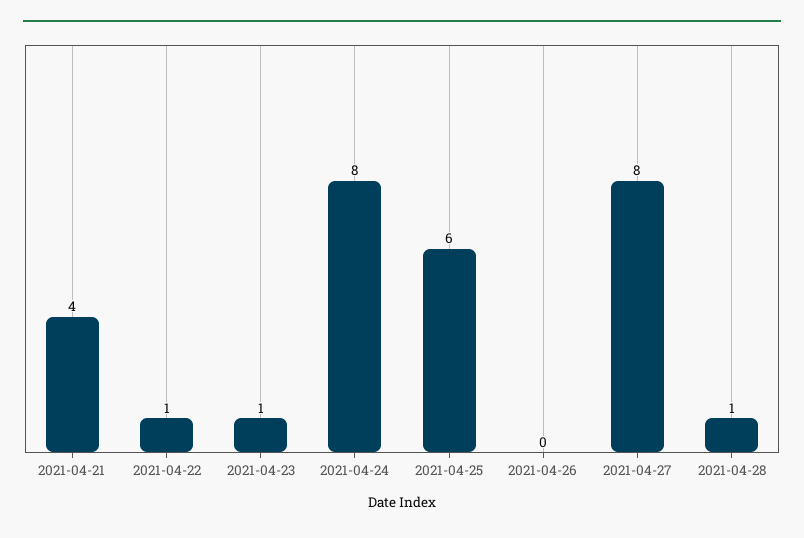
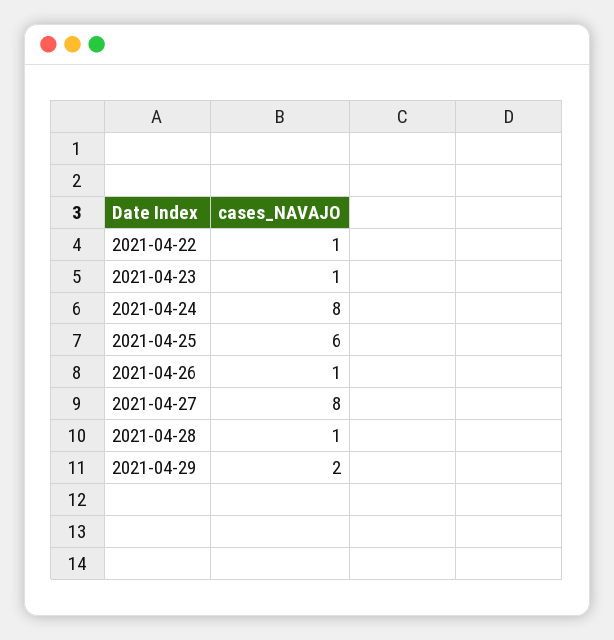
2021-04-21: 4 -> none
2021-04-26: 0 -> 1
2021-04-29: none -> 2

